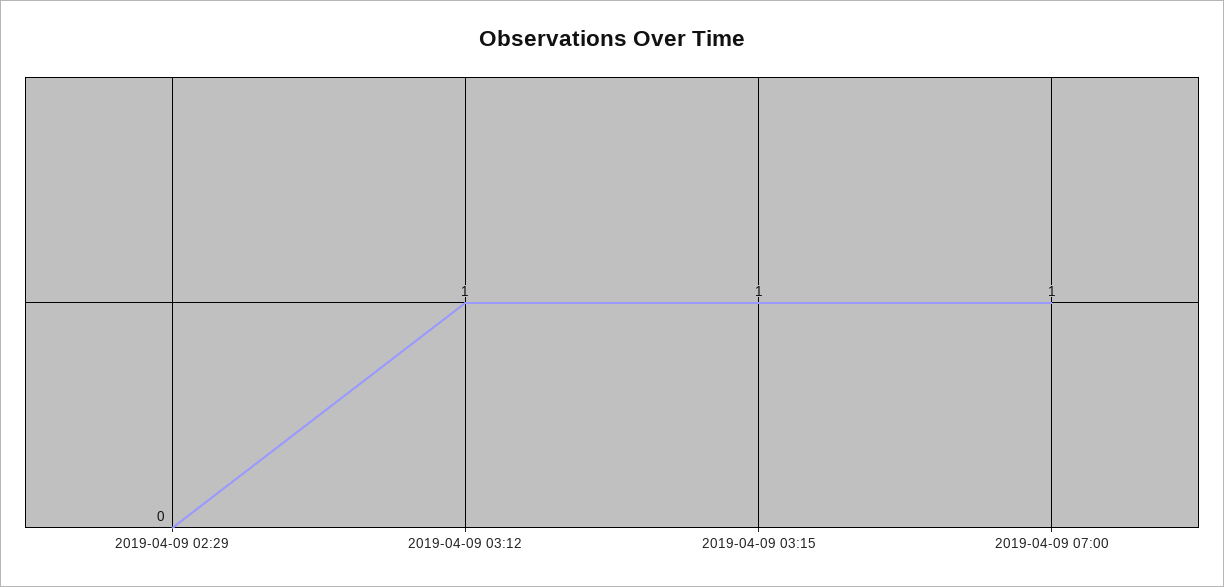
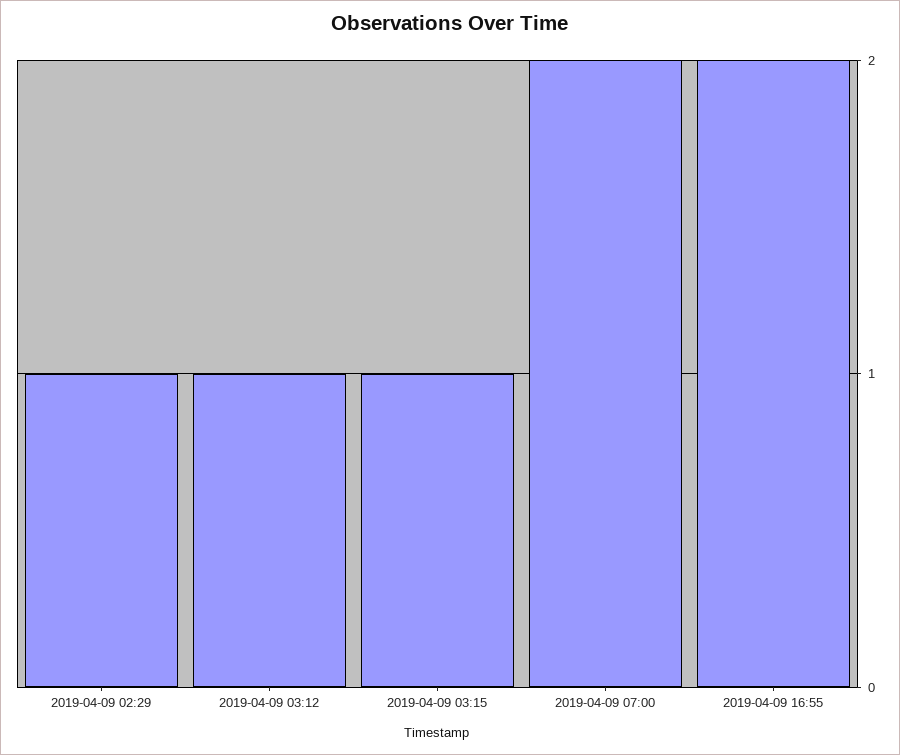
2019-04-09 02:29: 0 -> 1
2019-04-09 07:00: 1 -> 2
2019-04-09 16:55: none -> 2

